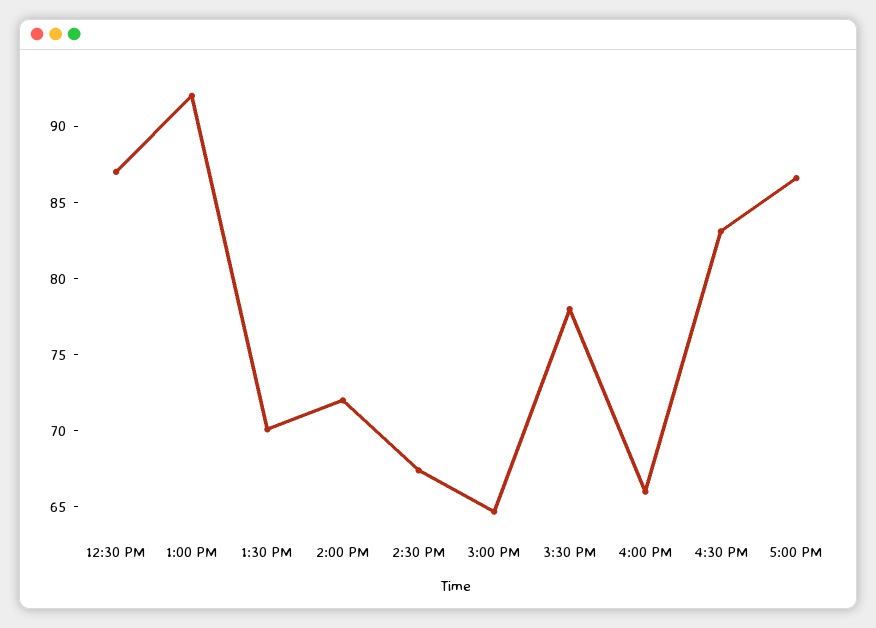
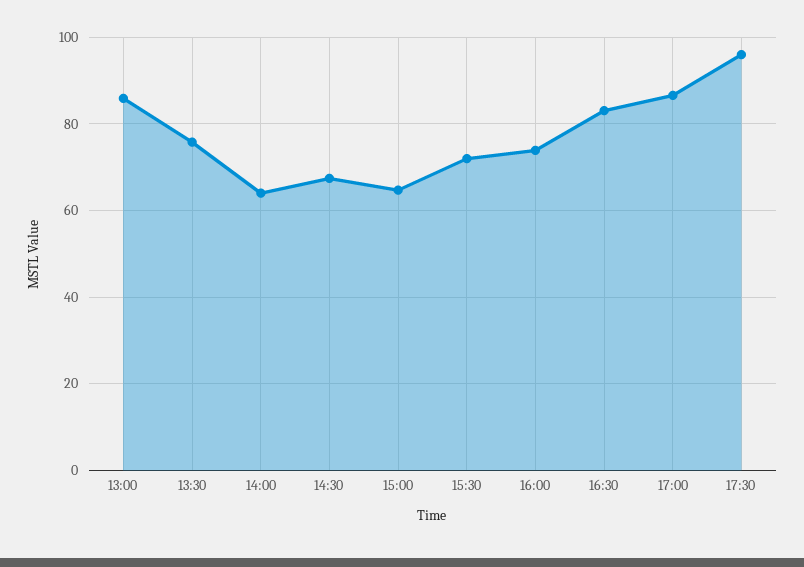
12:30 PM: 87 -> none
1:00 PM: 92 -> 86
1:30 PM: 70 -> 76
2:00 PM: 72 -> 64
3:30 PM: 78 -> 72
4:00 PM: 66 -> 74
17:30: none -> 96

